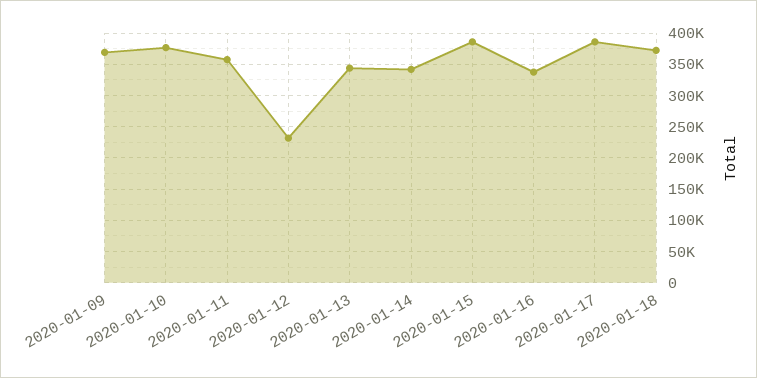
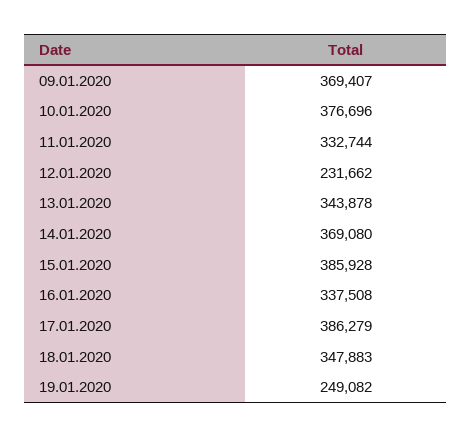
2020-01-11: 360000 -> 332744
2020-01-14: 340000 -> 369080
2020-01-18: 370000 -> 347883
19.01.2020: none -> 249082

